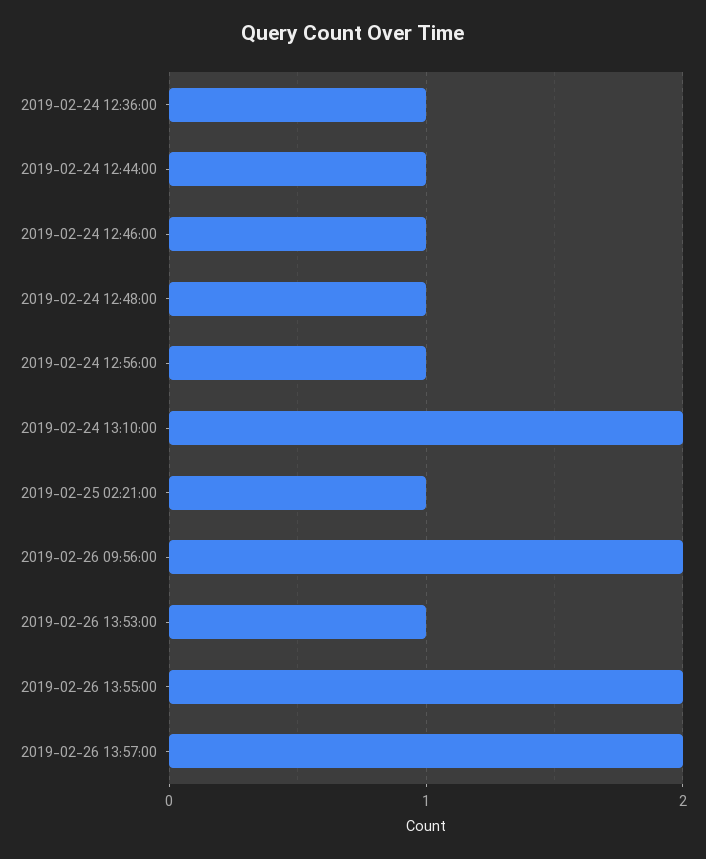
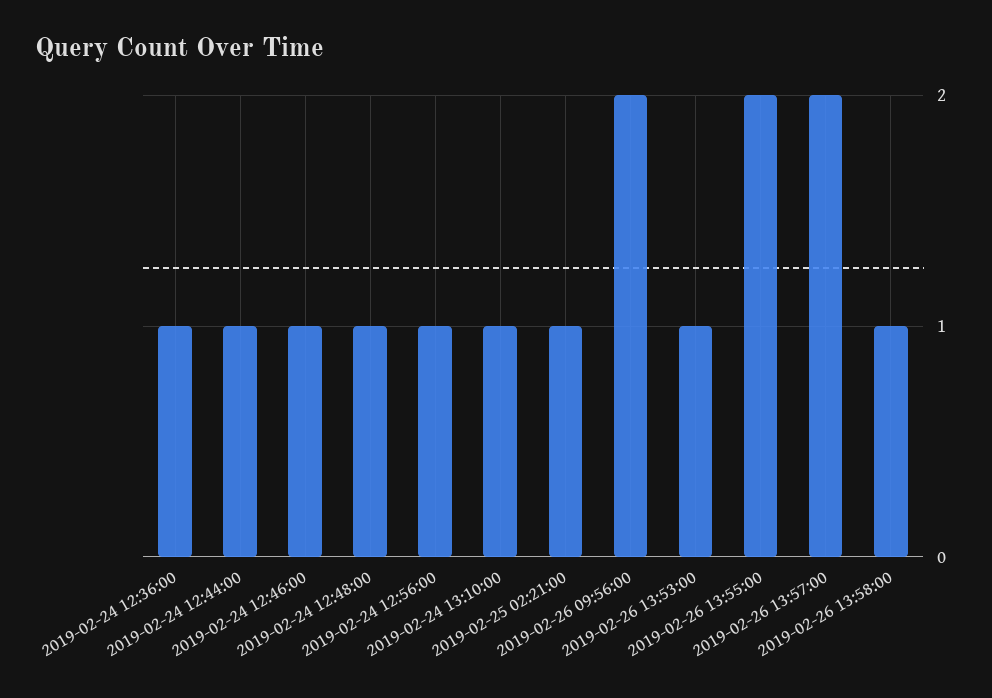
2019-02-24 13:10:00: 2 -> 1
2019-02-26 13:58:00: none -> 1

